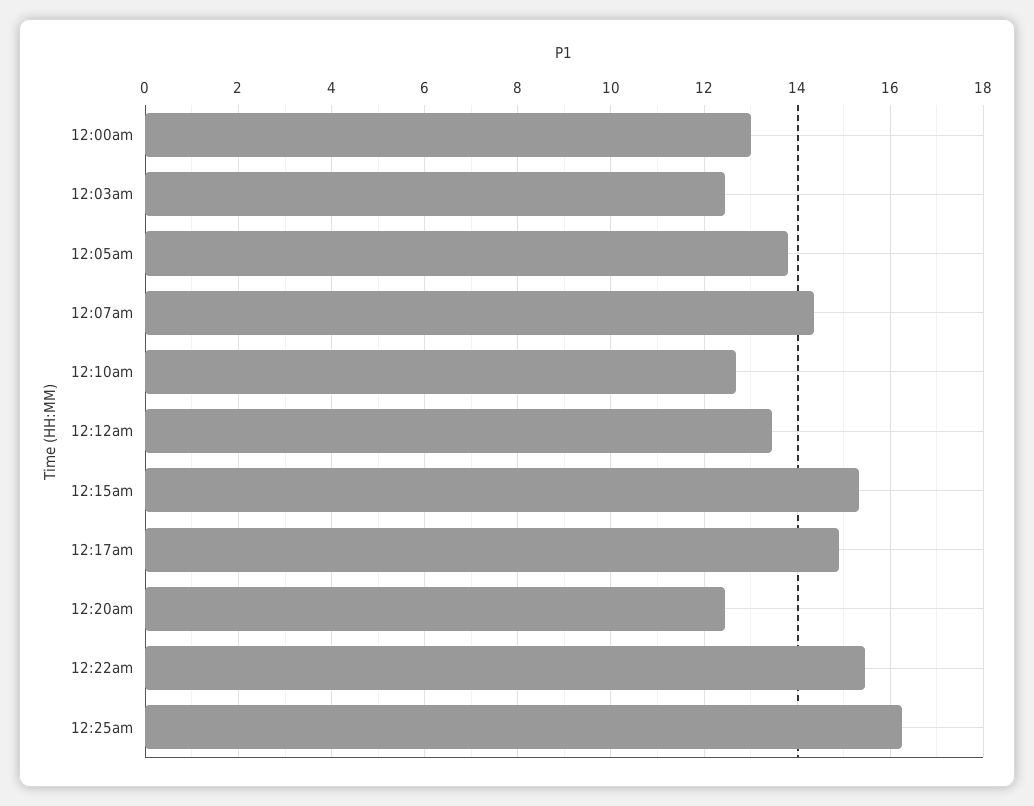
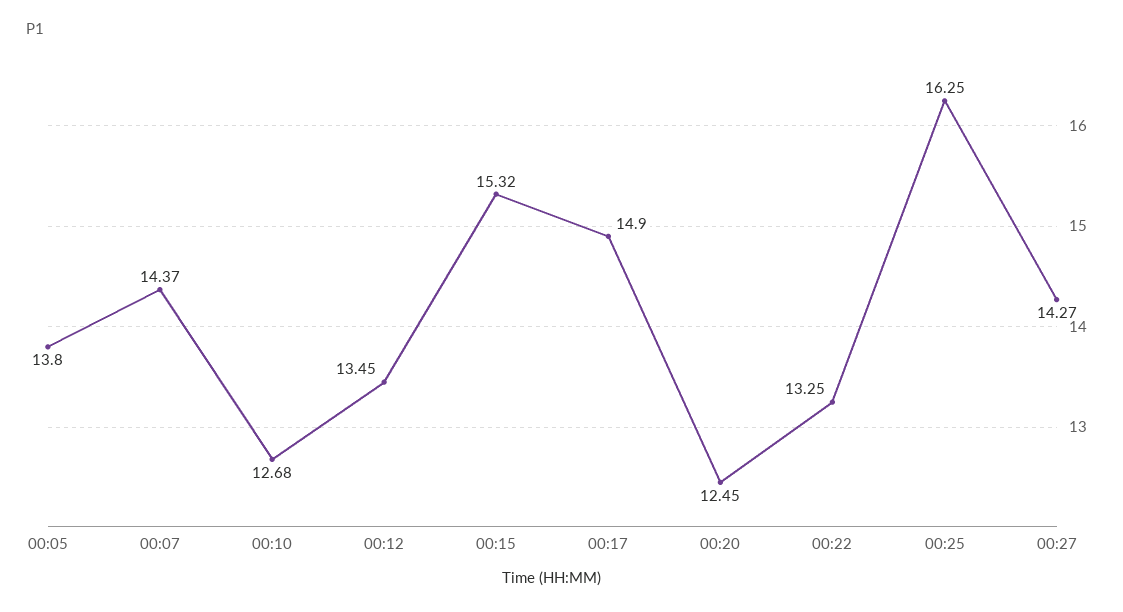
12:00am: 13 -> none
12:03am: 12.4 -> none
12:22am: 15.4 -> 13.25
00:27: none -> 14.27

